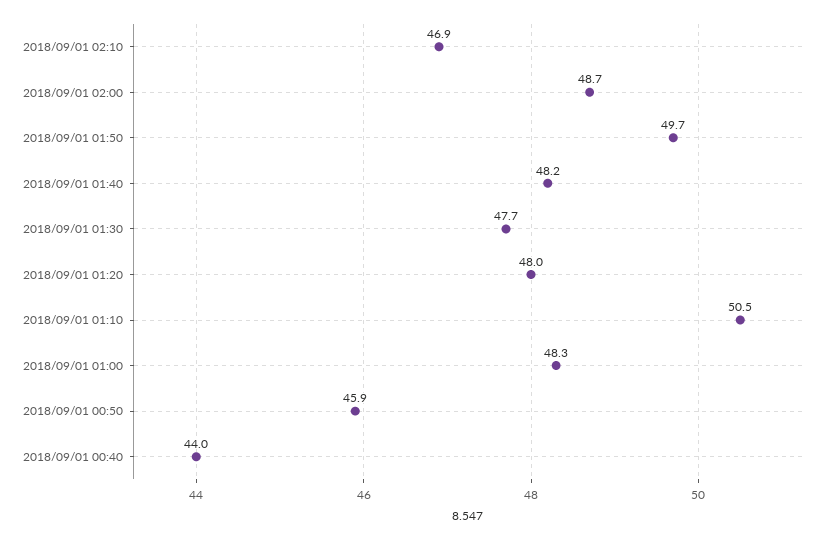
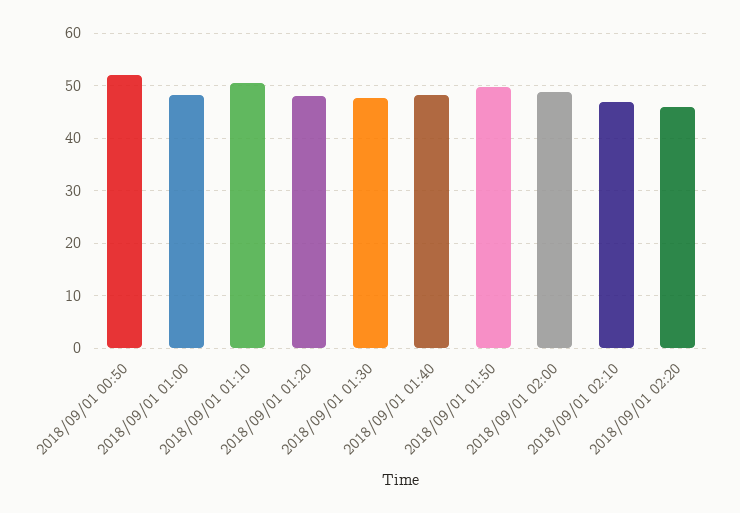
2018/09/01 00:50: 45.9 -> 52
2018/09/01 00:40: 44 -> none
2018/09/01 02:20: none -> 46

